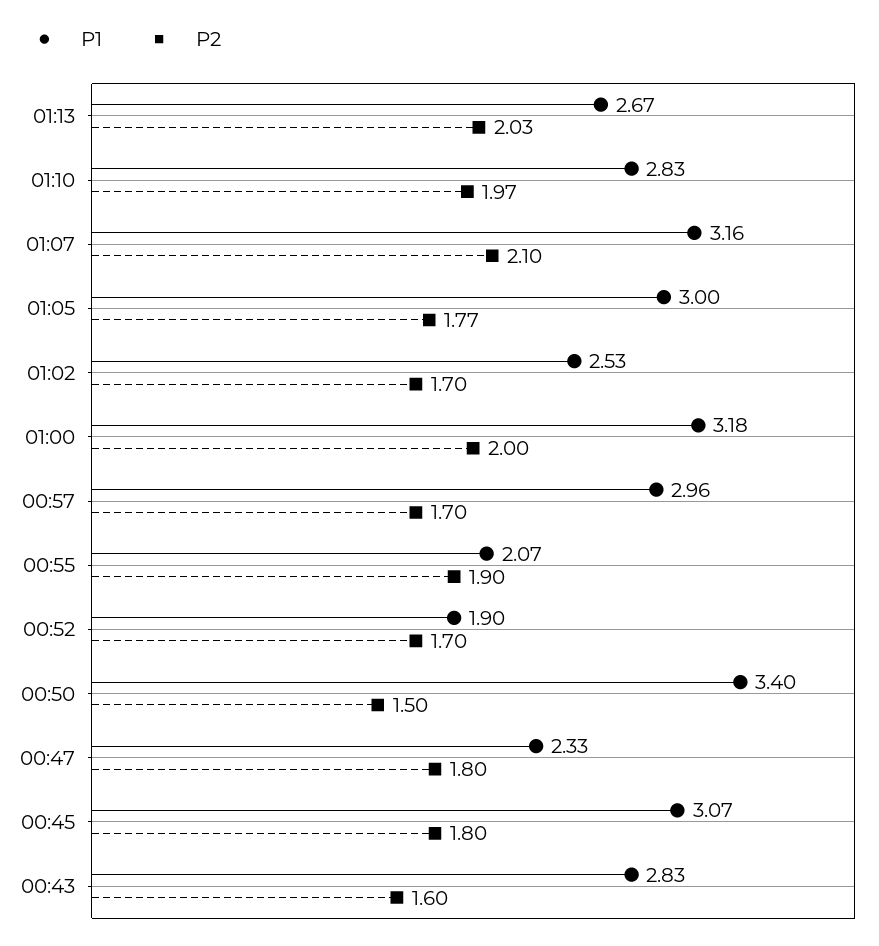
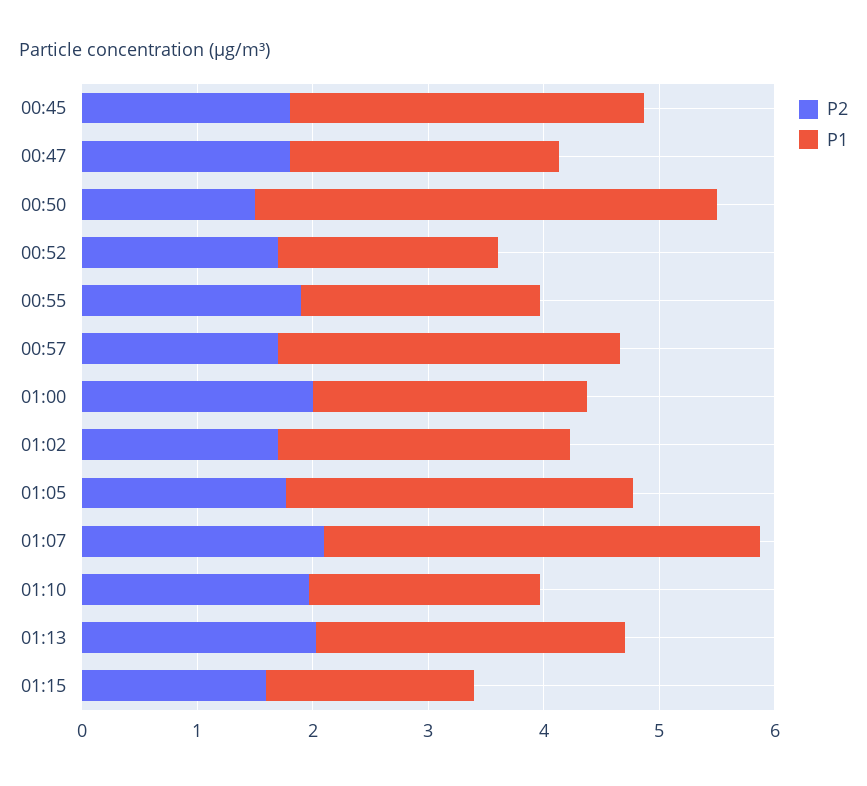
P1, 01:10: 2.83 -> 2
P1, 01:07: 3.16 -> 3.8
P1, 01:00: 3.18 -> 2.4
P1, 00:50: 3.4 -> 4
P1, 00:43: 2.83 -> none
P2, 00:43: 1.6 -> none
P2, 01:15: none -> 1.6
P1, 01:15: none -> 1.8

